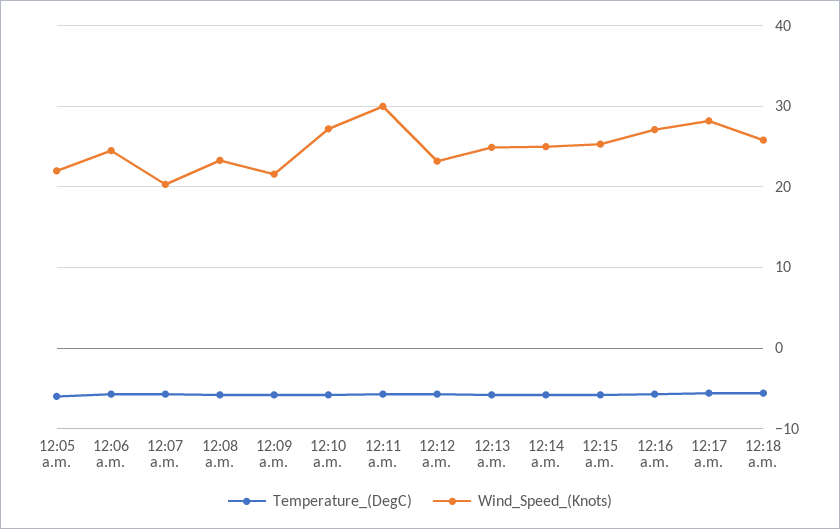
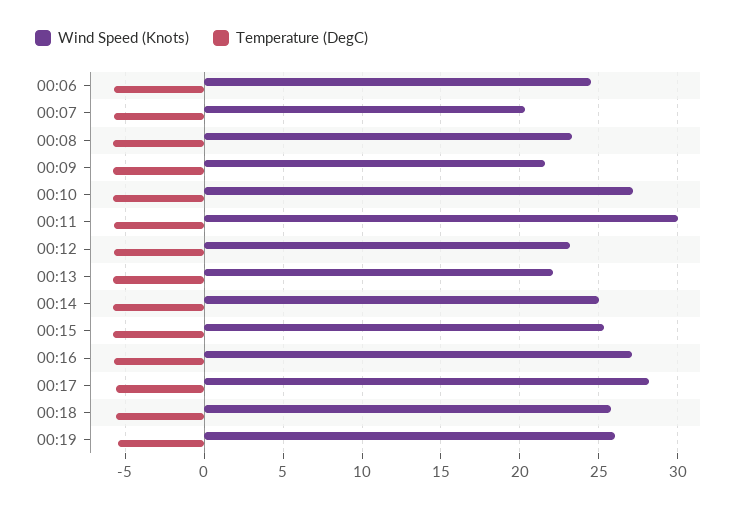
Temperature_(DegC), 12:05 a.m.: -6 -> none
Wind_Speed_(Knots), 12:05 a.m.: 22 -> none
Wind_Speed_(Knots), 12:13 a.m.: 25 -> 22
Wind_Speed_(Knots), 00:19: none -> 26
Temperature_(DegC), 00:19: none -> -5.5

